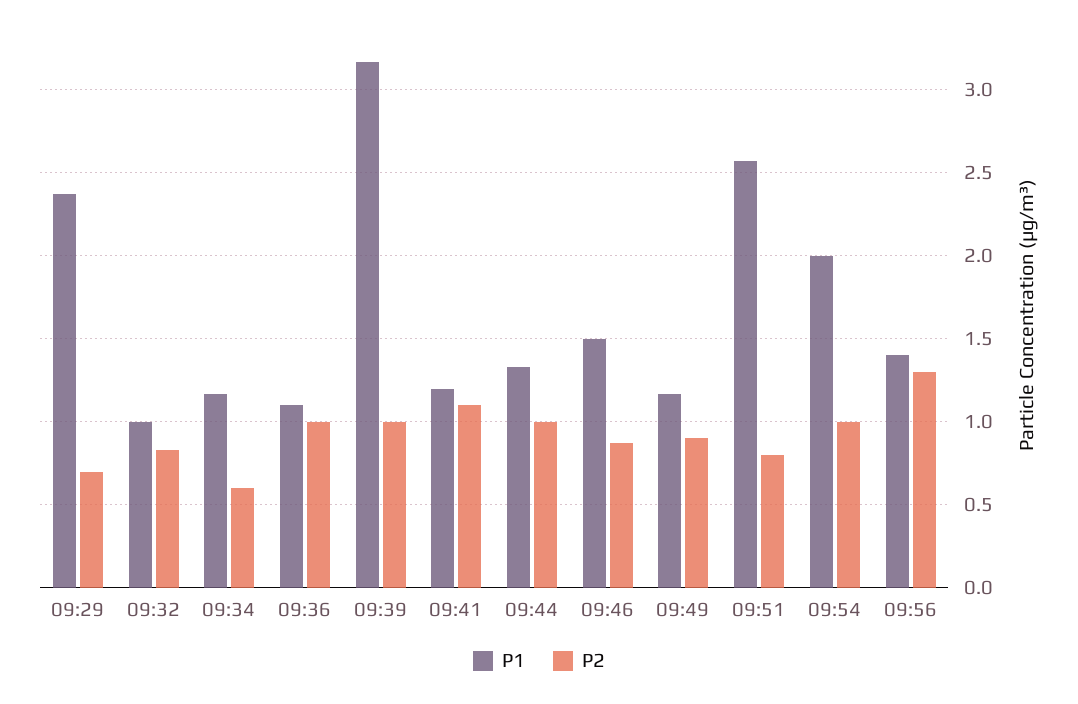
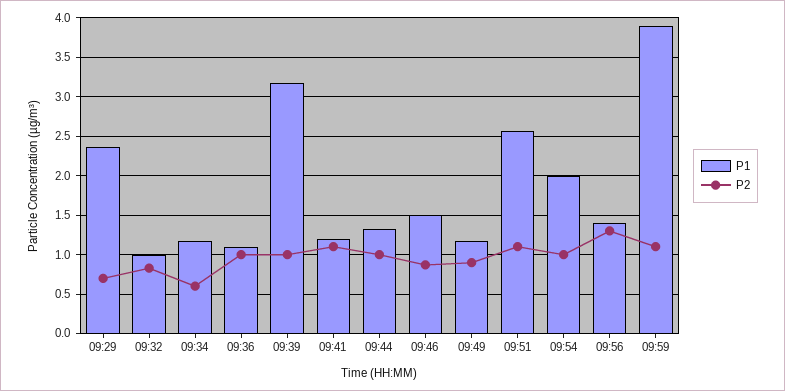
P2, 09:51: 0.8 -> 1.1
P1, 09:59: none -> 3.9
P2, 09:59: none -> 1.1

